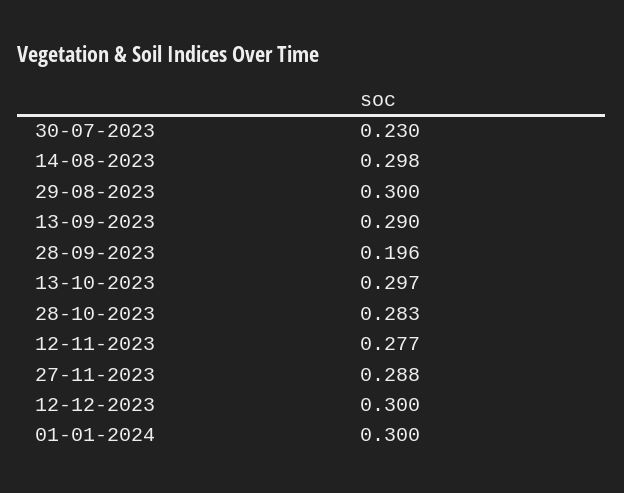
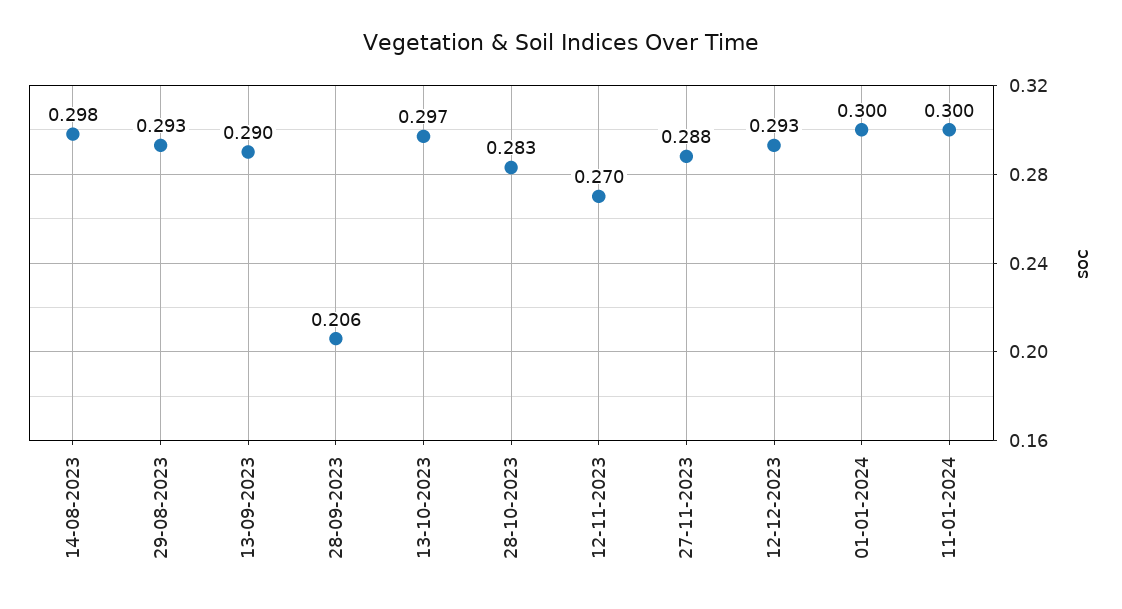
30-07-2023: 0.23 -> none
29-08-2023: 0.3 -> 0.293
28-09-2023: 0.196 -> 0.206
12-11-2023: 0.277 -> 0.27
12-12-2023: 0.3 -> 0.293
11-01-2024: none -> 0.3

